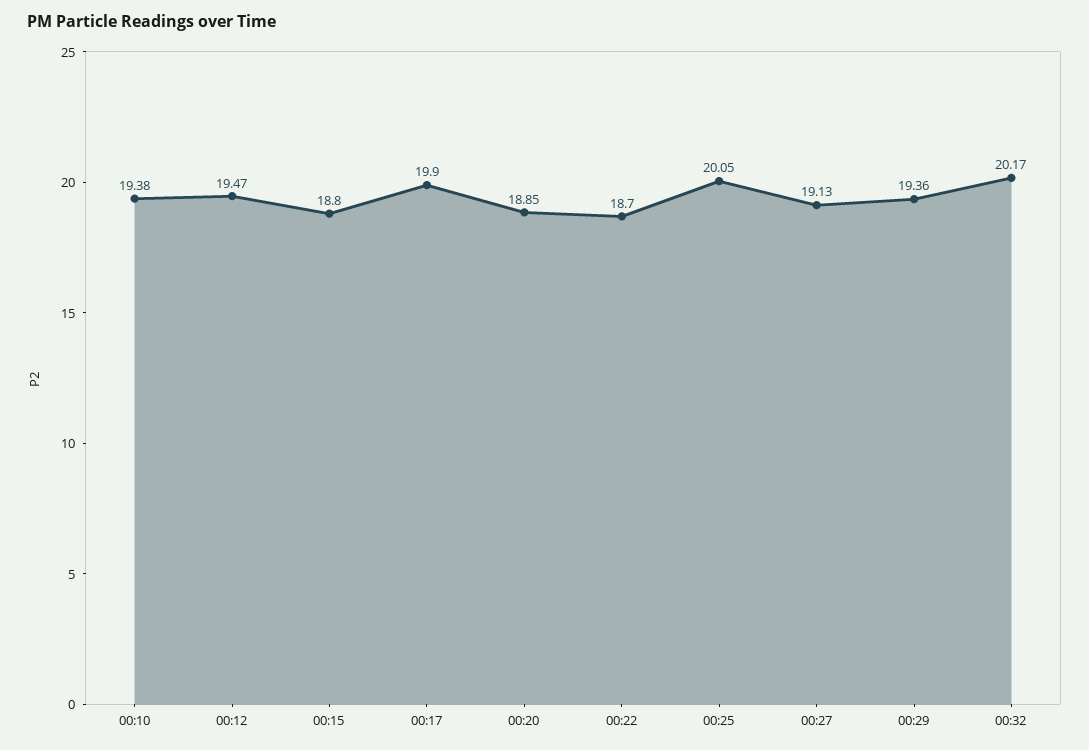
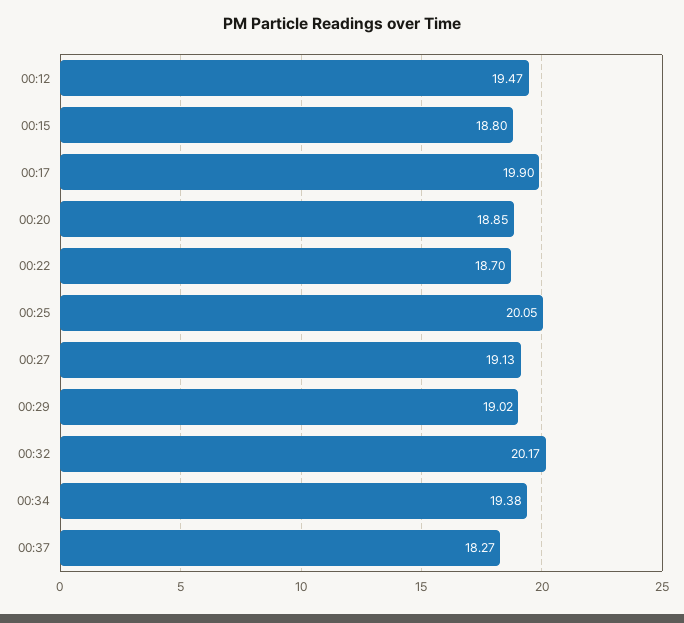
00:10: 19.38 -> none
00:29: 19.36 -> 19.02
00:34: none -> 19.38
00:37: none -> 18.27

